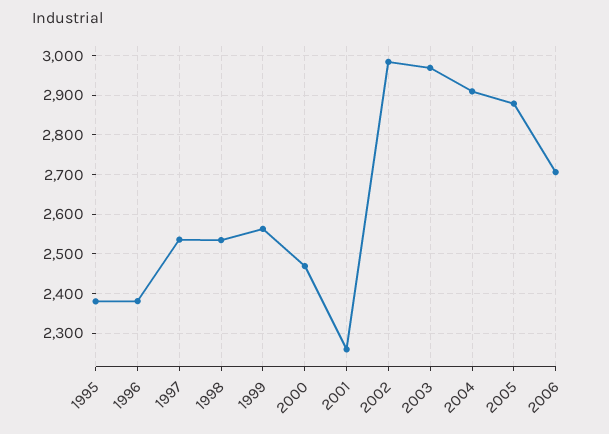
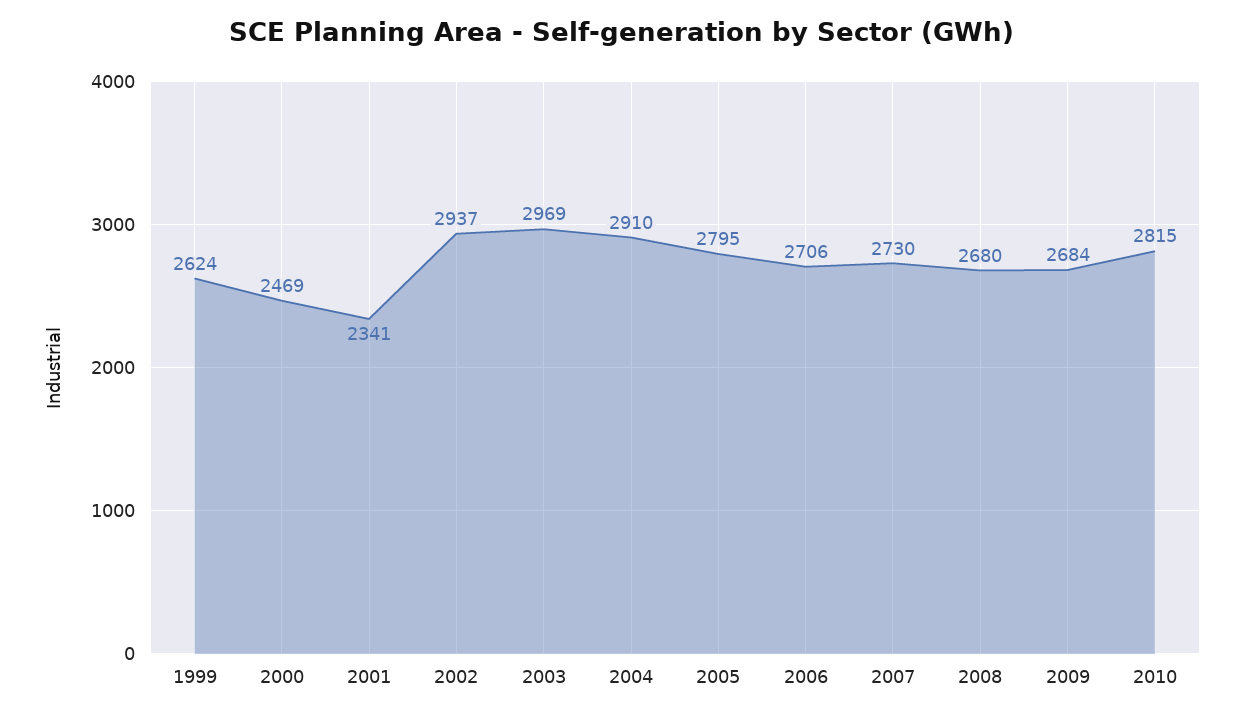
1995: 2380 -> none
1996: 2380 -> none
1997: 2540 -> none
1998: 2540 -> none
1999: 2560 -> 2624
2001: 2260 -> 2341
2002: 2980 -> 2937
2005: 2880 -> 2795
2007: none -> 2730
2008: none -> 2680
2009: none -> 2684
2010: none -> 2815

